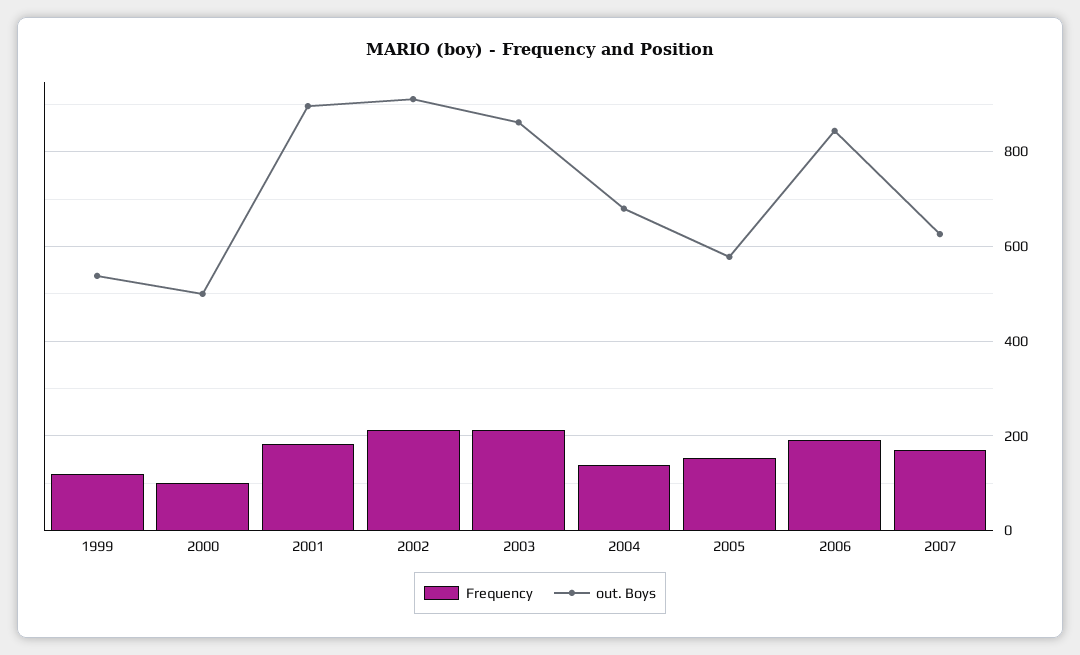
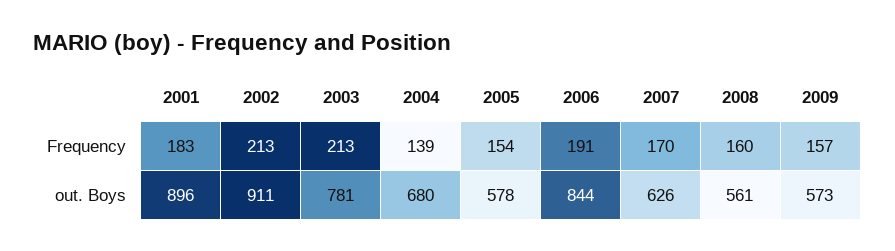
Frequency, 1999: 120 -> none
out. Boys, 1999: 540 -> none
Frequency, 2000: 100 -> none
out. Boys, 2000: 500 -> none
out. Boys, 2003: 860 -> 781
Frequency, 2008: none -> 160
Frequency, 2009: none -> 157
out. Boys, 2008: none -> 561
out. Boys, 2009: none -> 573

